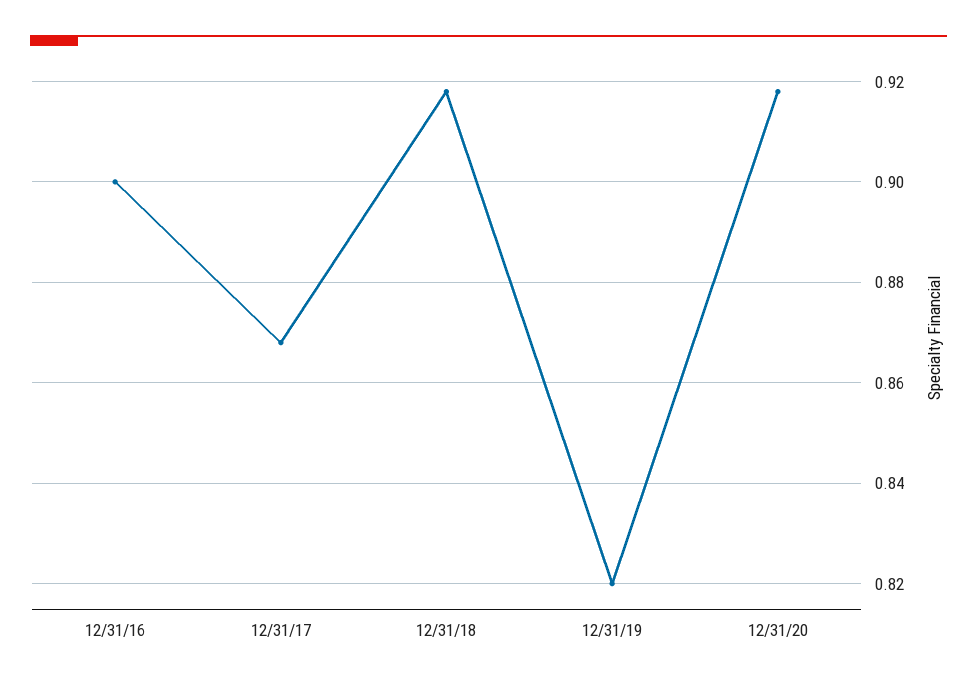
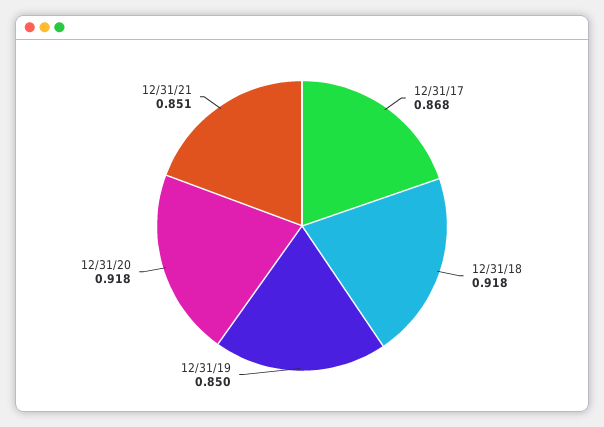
12/31/16: 0.9 -> none
12/31/19: 0.82 -> 0.85
12/31/21: none -> 0.851

